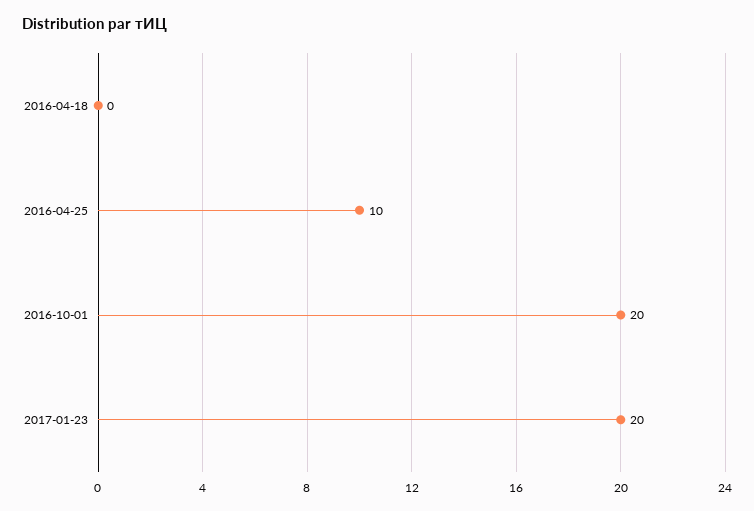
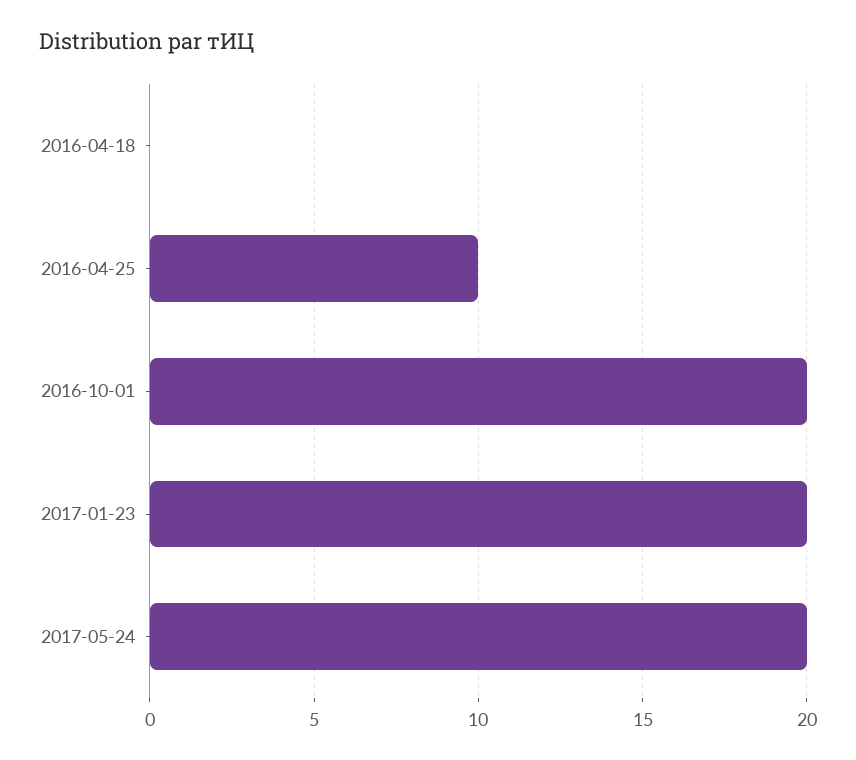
2017-05-24: none -> 20

